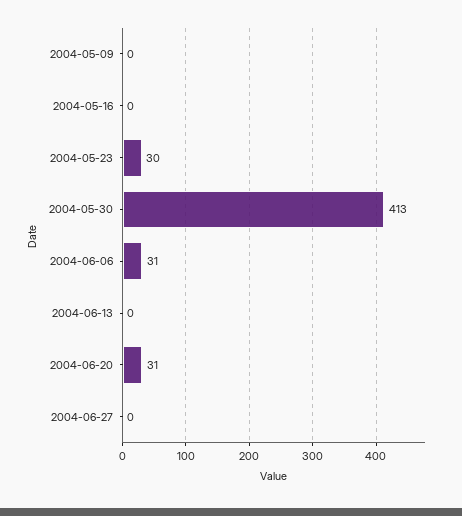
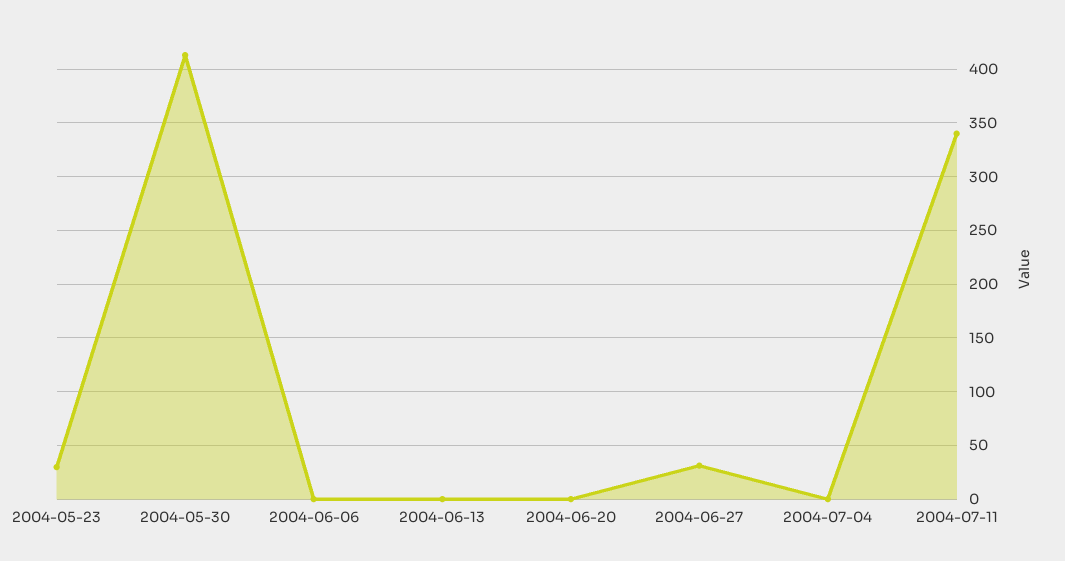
2004-05-09: 0 -> none
2004-05-16: 0 -> none
2004-06-06: 31 -> 0
2004-06-20: 31 -> 0
2004-06-27: 0 -> 30
2004-07-04: none -> 0
2004-07-11: none -> 340

